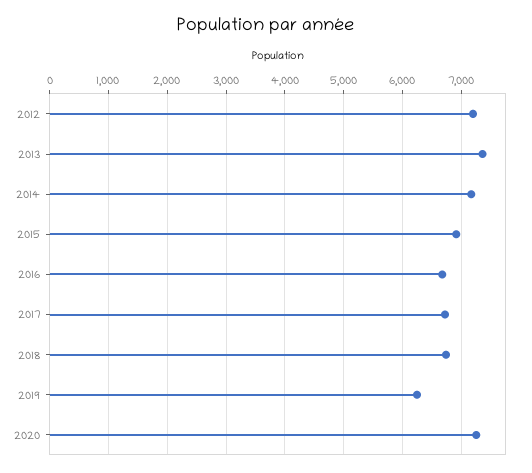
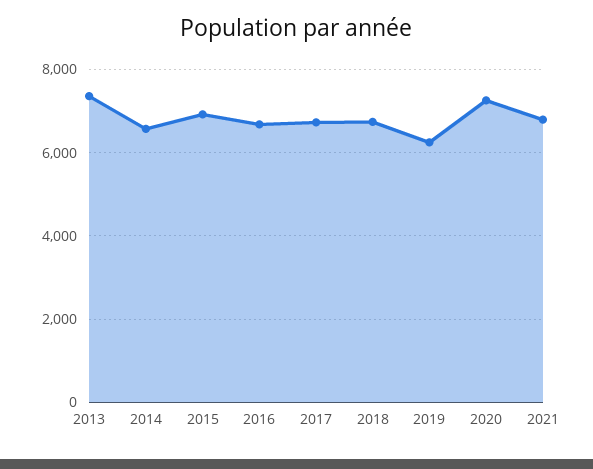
2012: 7200 -> none
2014: 7200 -> 6600
2021: none -> 6800

